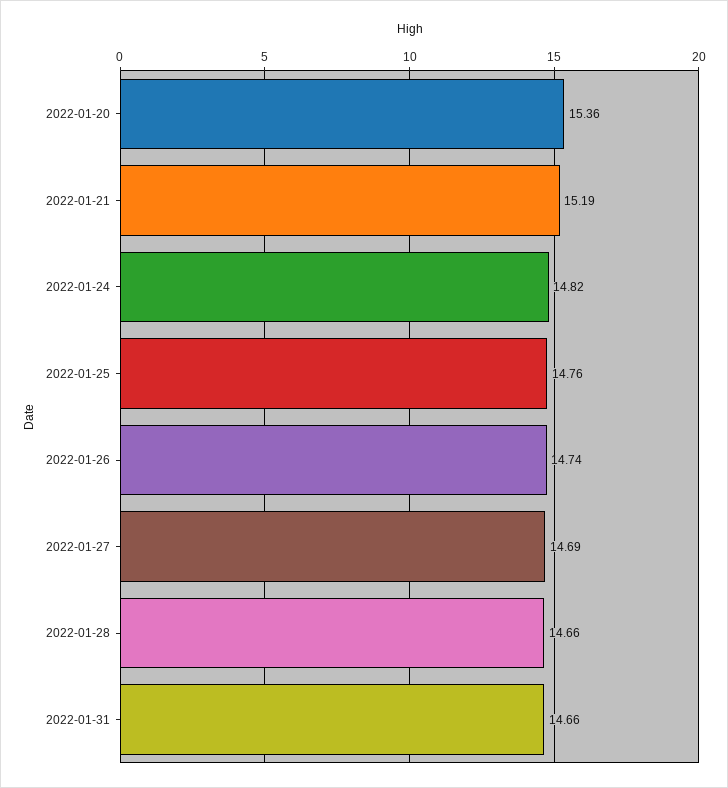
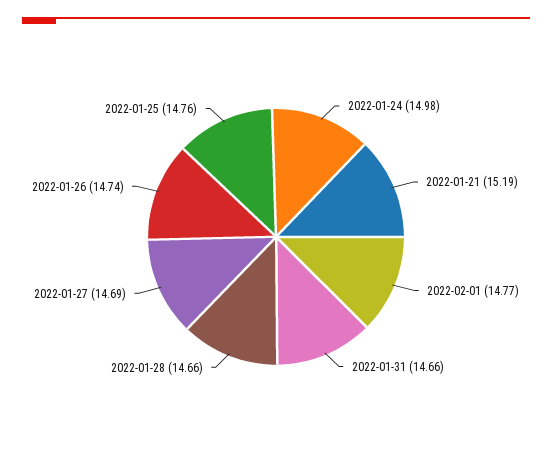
2022-01-20: 15.36 -> none
2022-01-24: 14.82 -> 14.98
2022-02-01: none -> 14.77

